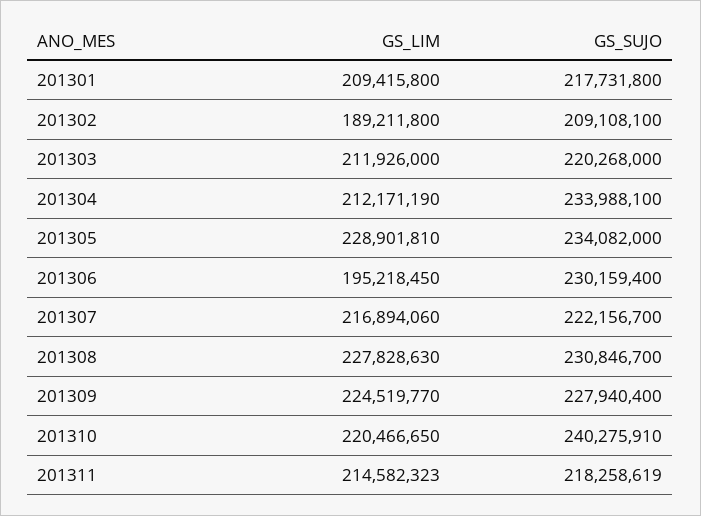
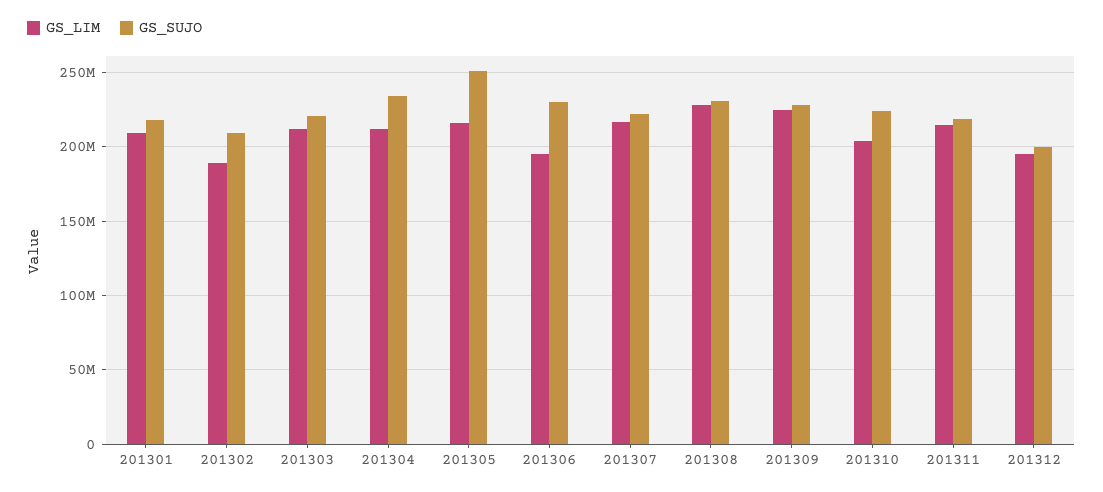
GS_LIM, 201305: 228901810 -> 215000000
GS_SUJO, 201305: 234082000 -> 250000000
GS_LIM, 201310: 220466650 -> 205000000
GS_SUJO, 201310: 240275910 -> 225000000
GS_LIM, 201312: none -> 195000000
GS_SUJO, 201312: none -> 200000000

